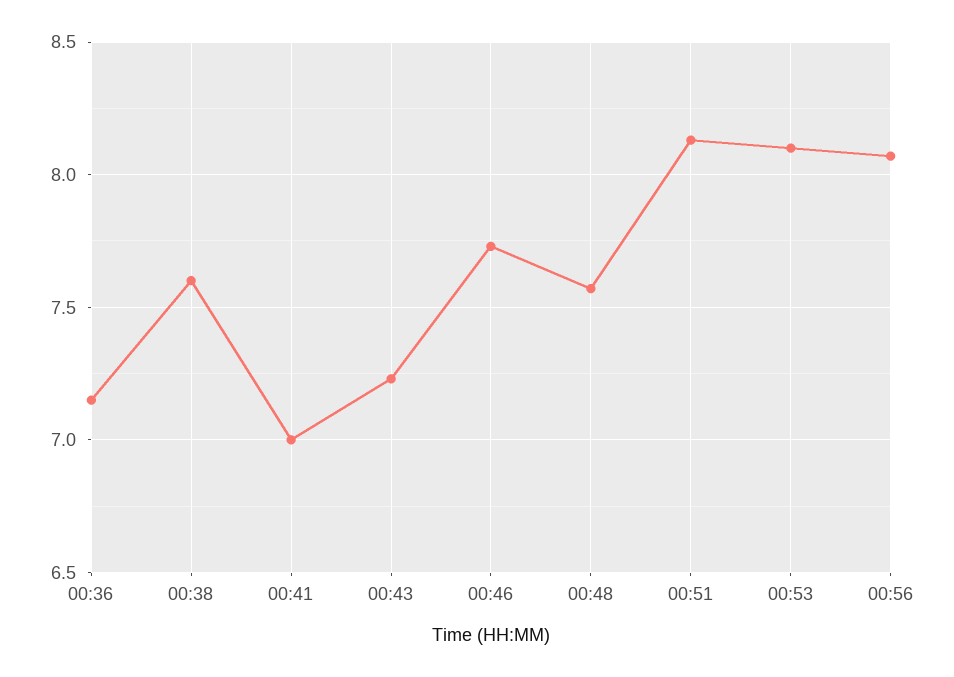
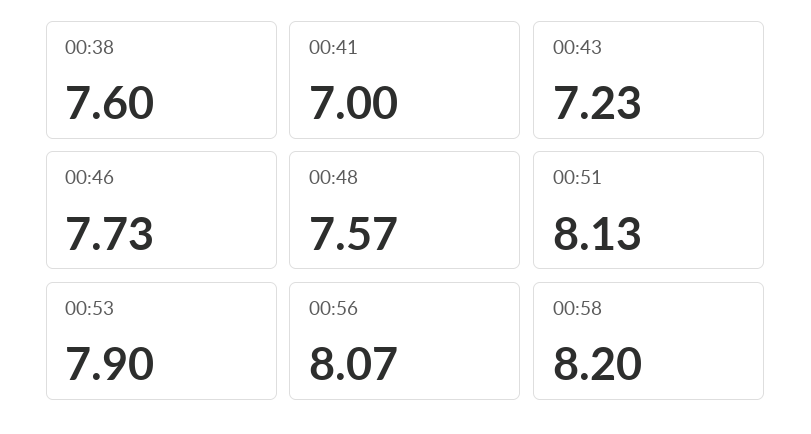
00:36: 7.15 -> none
00:53: 8.1 -> 7.9
00:58: none -> 8.2

